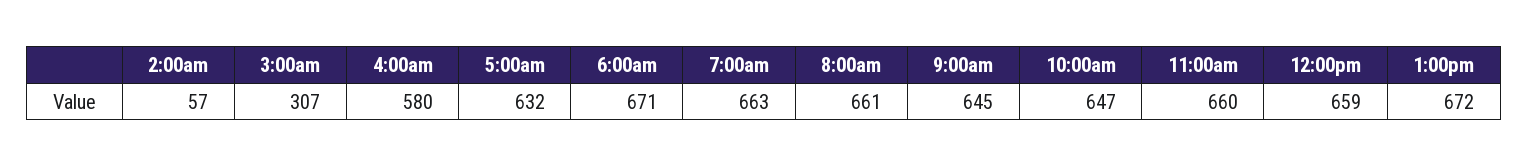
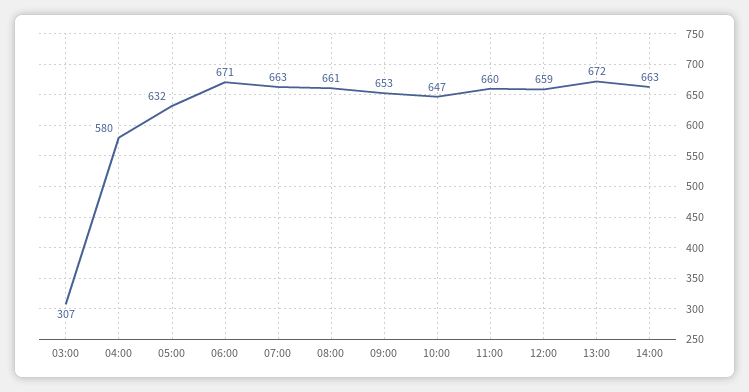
2:00am: 57 -> none
9:00am: 645 -> 653
14:00: none -> 663

